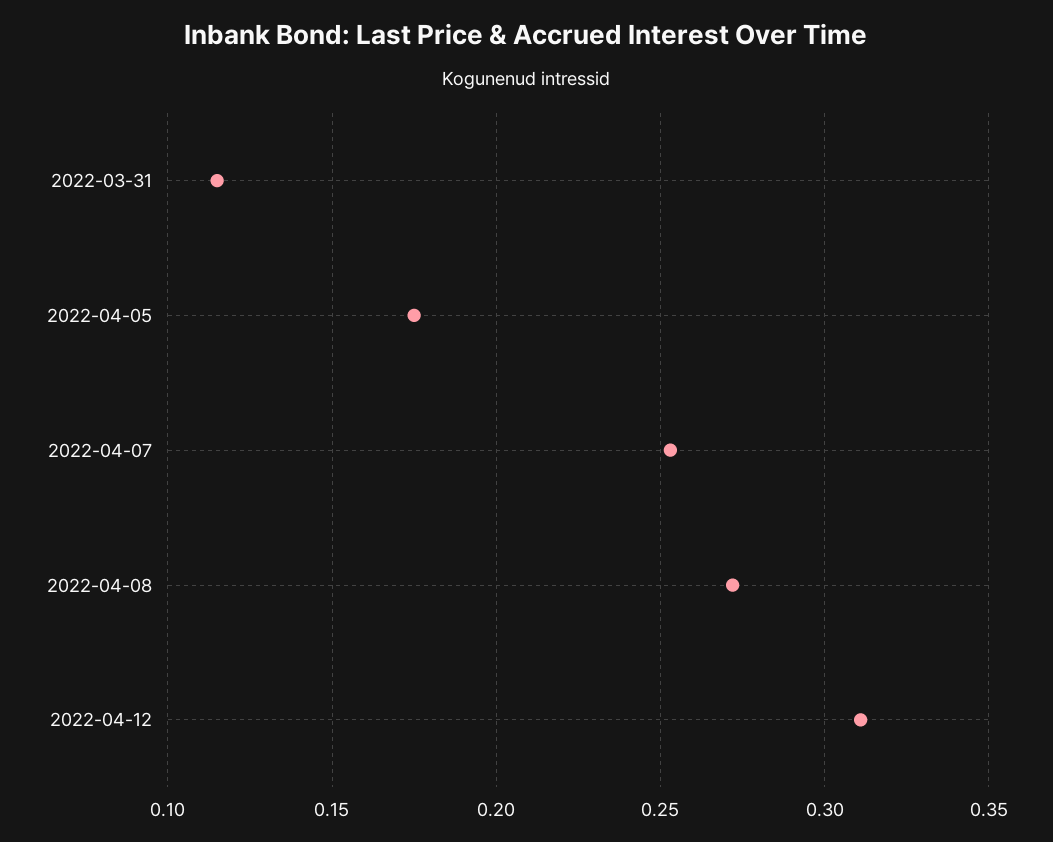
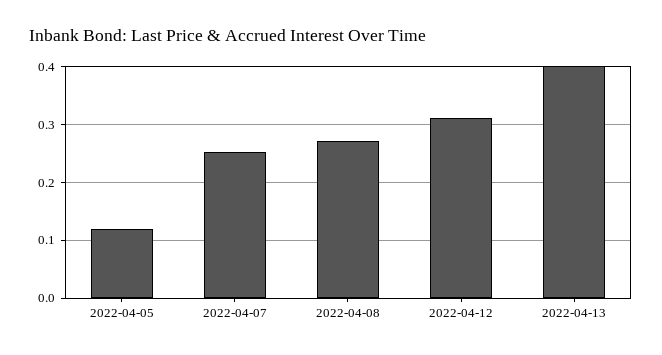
2022-03-31: 0.115 -> none
2022-04-05: 0.175 -> 0.12
2022-04-13: none -> 0.4

